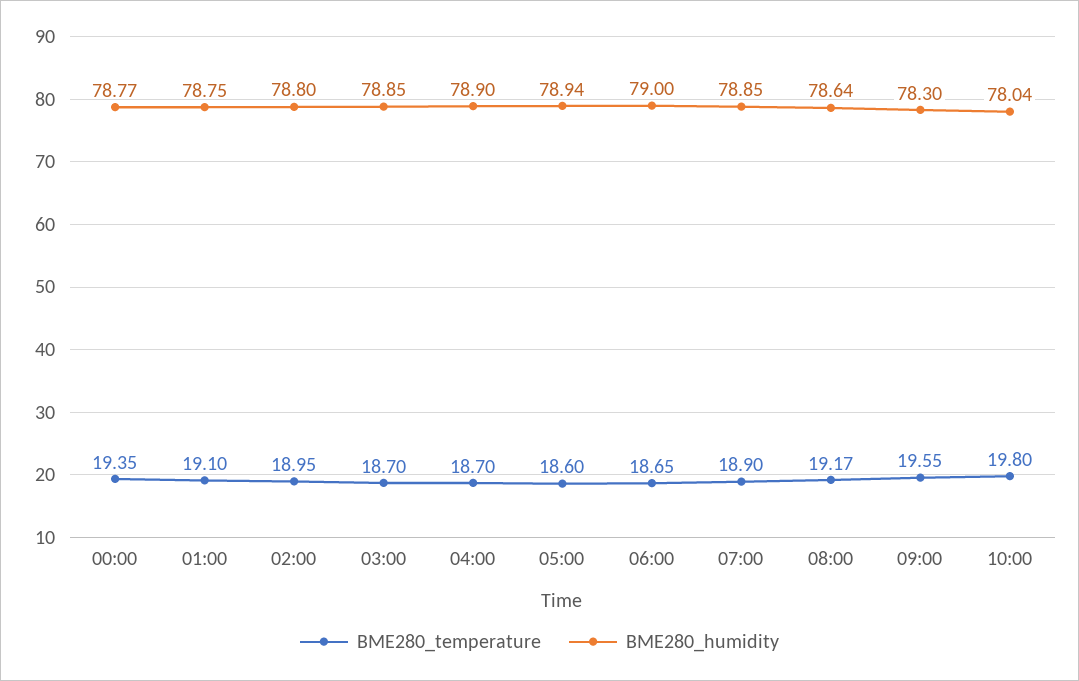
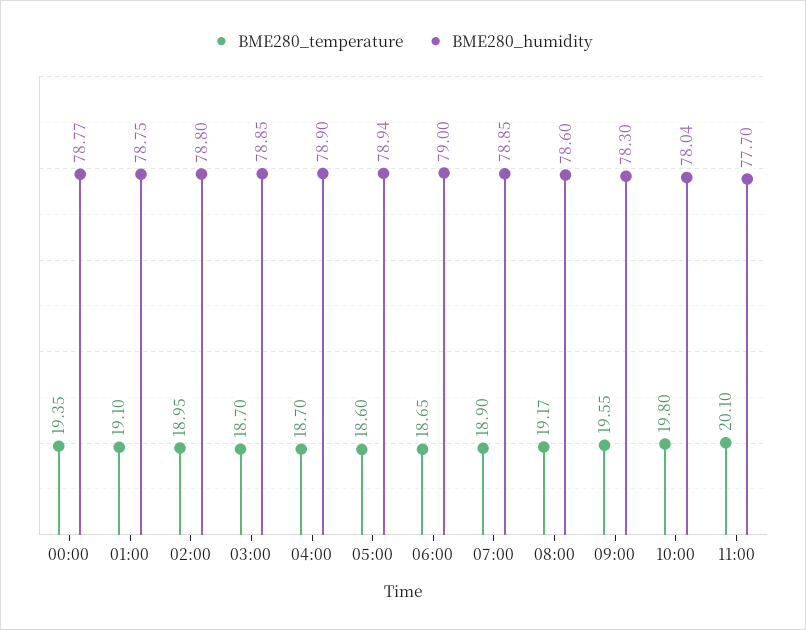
BME280_humidity, 08:00: 78.64 -> 78.6
BME280_temperature, 11:00: none -> 20.1
BME280_humidity, 11:00: none -> 77.7

